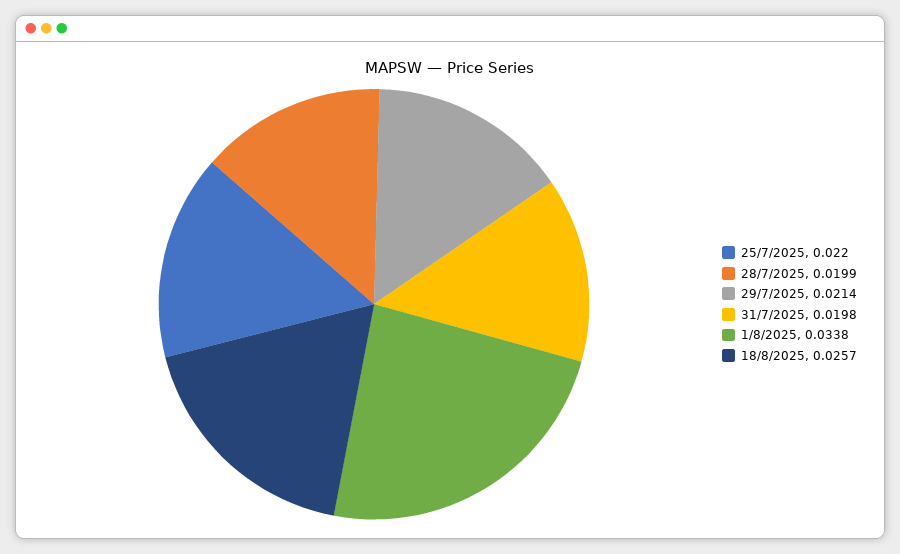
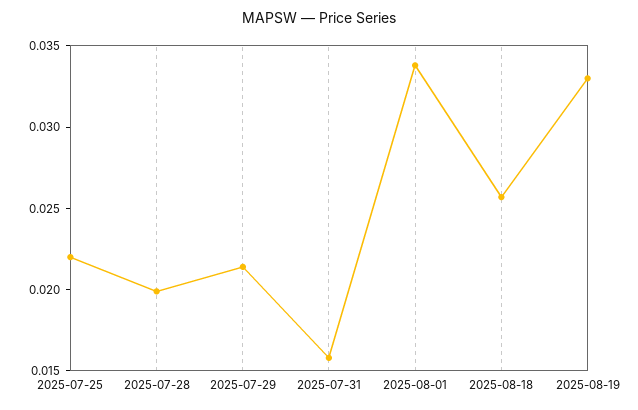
31/7/2025: 0.0198 -> 0.016
2025-08-19: none -> 0.033

